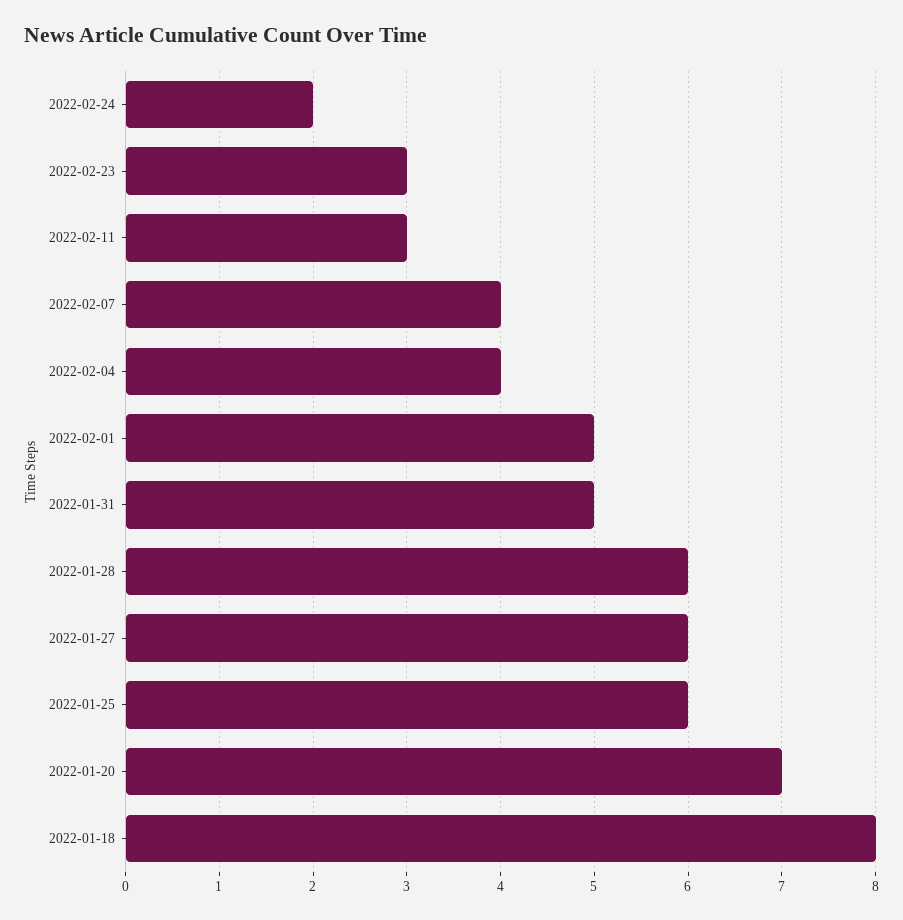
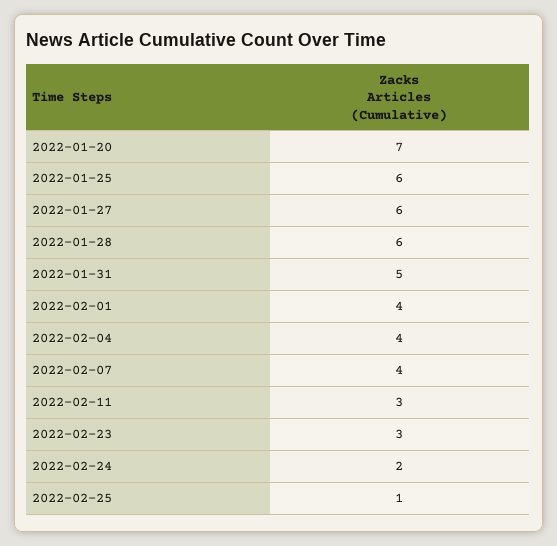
2022-02-01: 5 -> 4
2022-01-18: 8 -> none
2022-02-25: none -> 1

